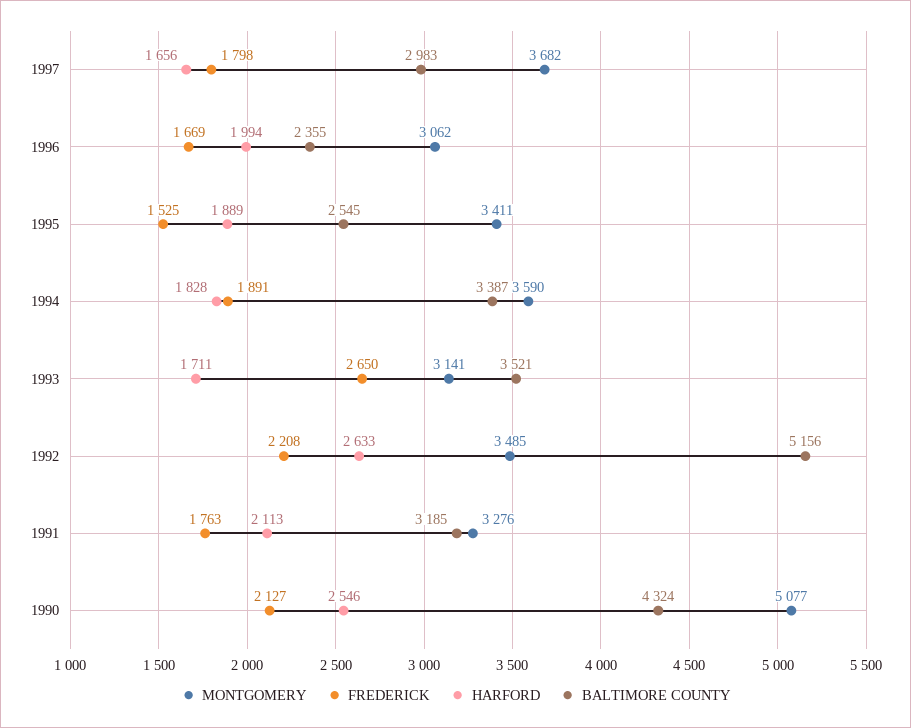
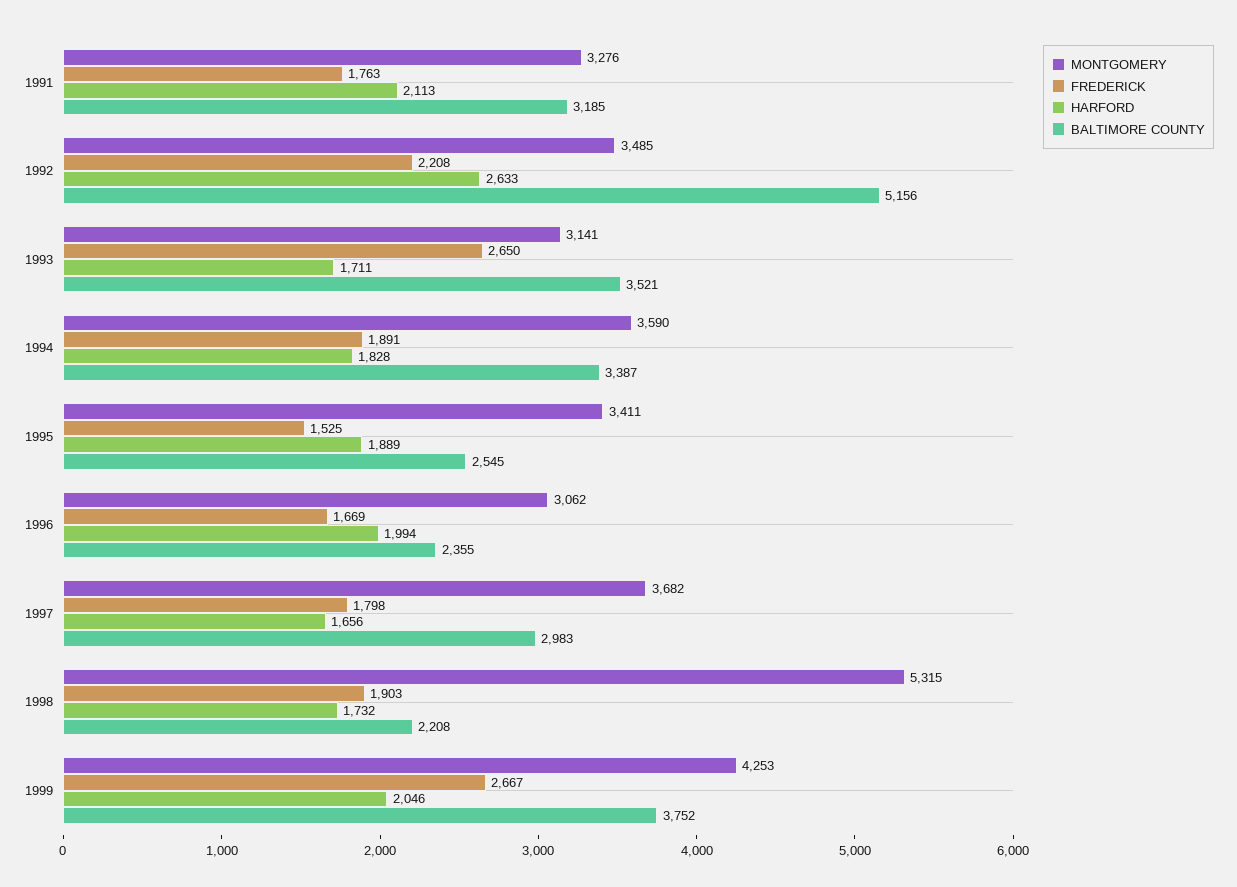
MONTGOMERY, 1990: 5077 -> none
FREDERICK, 1990: 2127 -> none
HARFORD, 1990: 2546 -> none
BALTIMORE COUNTY, 1990: 4324 -> none
MONTGOMERY, 1998: none -> 5315
FREDERICK, 1998: none -> 1903
HARFORD, 1998: none -> 1732
BALTIMORE COUNTY, 1998: none -> 2208
MONTGOMERY, 1999: none -> 4253
FREDERICK, 1999: none -> 2667
HARFORD, 1999: none -> 2046
BALTIMORE COUNTY, 1999: none -> 3752

